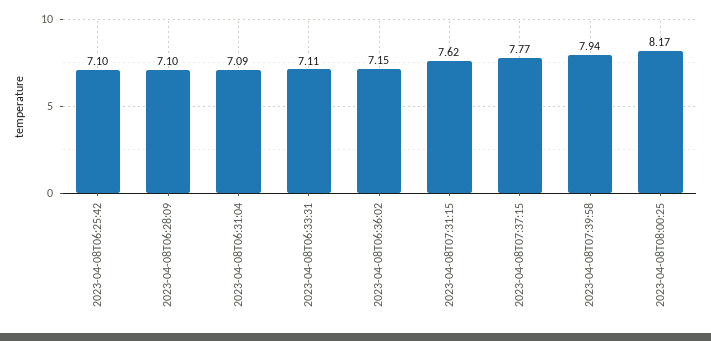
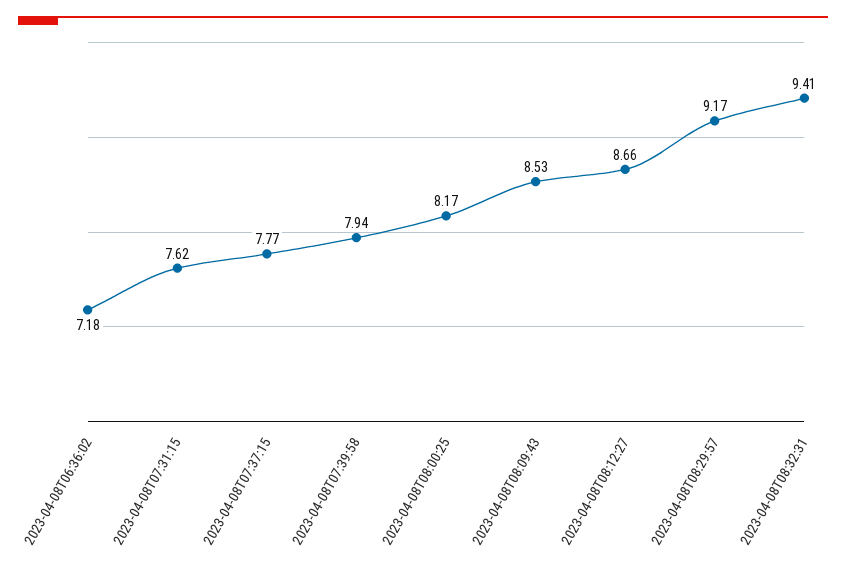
2023-04-08T06:25:42: 7.1 -> none
2023-04-08T06:28:09: 7.1 -> none
2023-04-08T06:31:04: 7.09 -> none
2023-04-08T06:33:31: 7.11 -> none
2023-04-08T06:36:02: 7.15 -> 7.18
2023-04-08T08:09:43: none -> 8.53
2023-04-08T08:12:27: none -> 8.66
2023-04-08T08:29:57: none -> 9.17
2023-04-08T08:32:31: none -> 9.41

